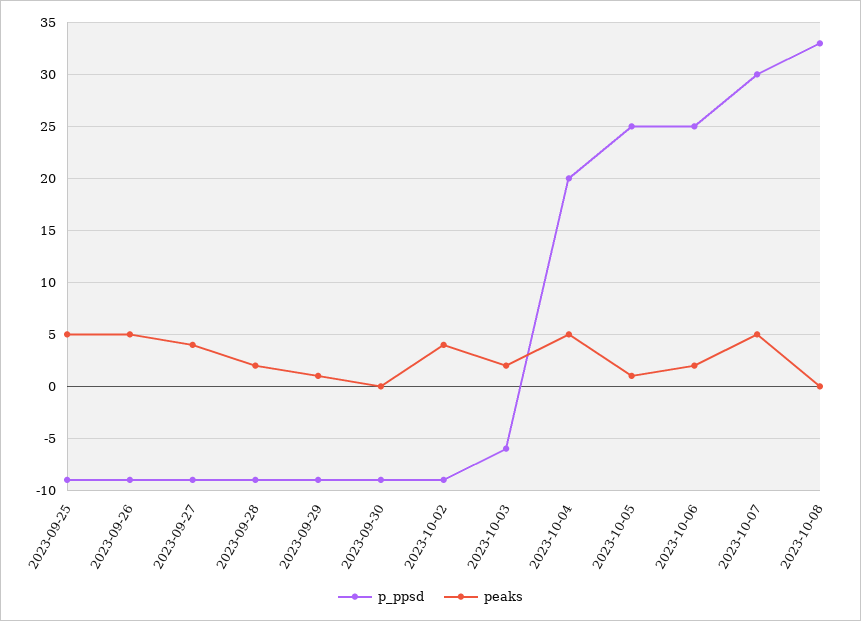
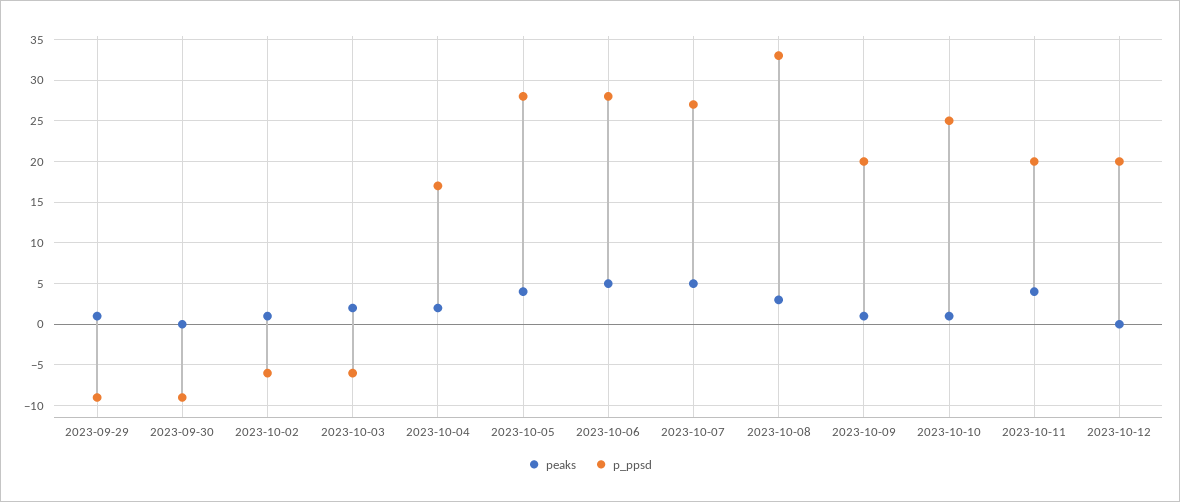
p_ppsd, 2023-09-25: -9 -> none
peaks, 2023-09-25: 5 -> none
p_ppsd, 2023-09-26: -9 -> none
peaks, 2023-09-26: 5 -> none
p_ppsd, 2023-09-27: -9 -> none
peaks, 2023-09-27: 4 -> none
p_ppsd, 2023-09-28: -9 -> none
peaks, 2023-09-28: 2 -> none
p_ppsd, 2023-10-02: -9 -> -6
peaks, 2023-10-02: 4 -> 1
p_ppsd, 2023-10-04: 20 -> 17
peaks, 2023-10-04: 5 -> 2
p_ppsd, 2023-10-05: 25 -> 28
peaks, 2023-10-05: 1 -> 4
p_ppsd, 2023-10-06: 25 -> 28
peaks, 2023-10-06: 2 -> 5
p_ppsd, 2023-10-07: 30 -> 27
peaks, 2023-10-08: 0 -> 3
peaks, 2023-10-09: none -> 1
p_ppsd, 2023-10-09: none -> 20
peaks, 2023-10-10: none -> 1
p_ppsd, 2023-10-10: none -> 25
peaks, 2023-10-11: none -> 4
p_ppsd, 2023-10-11: none -> 20
peaks, 2023-10-12: none -> 0
p_ppsd, 2023-10-12: none -> 20

